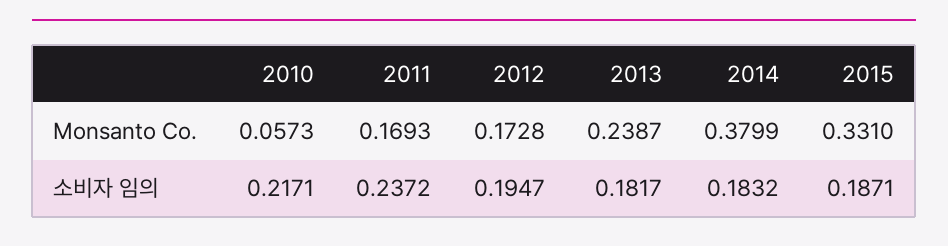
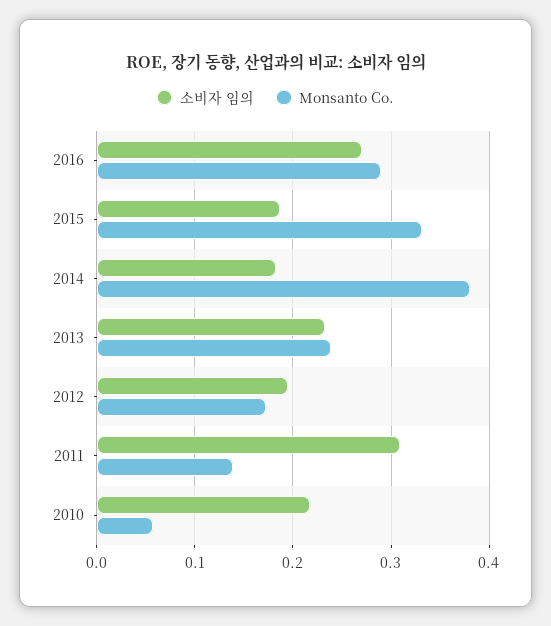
Monsanto Co., 2011: 0.1693 -> 0.14
소비자 임의, 2011: 0.2372 -> 0.31
소비자 임의, 2013: 0.1817 -> 0.23
소비자 임의, 2016: none -> 0.27
Monsanto Co., 2016: none -> 0.29

